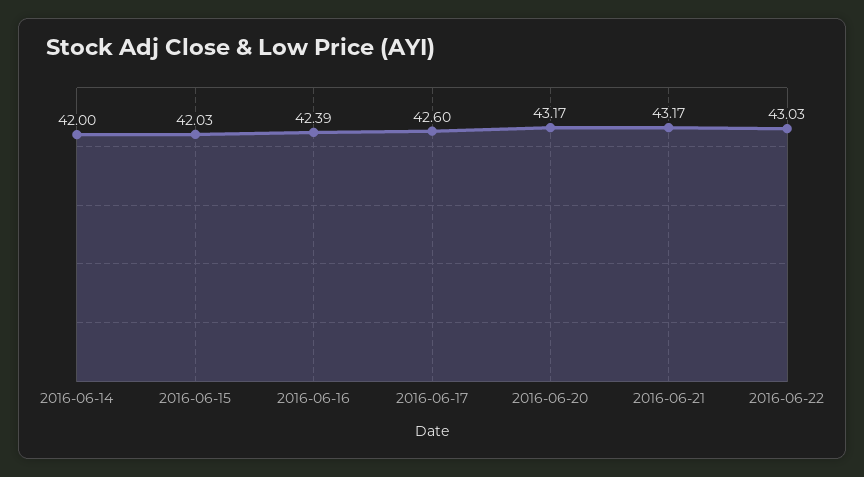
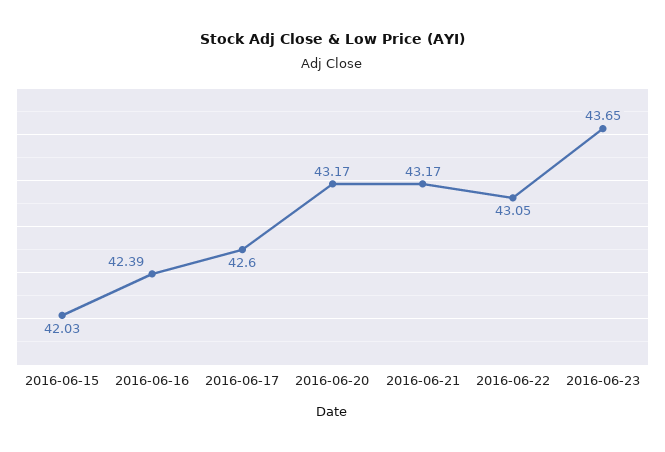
2016-06-14: 42 -> none
2016-06-22: 43.03 -> 43.05
2016-06-23: none -> 43.65

